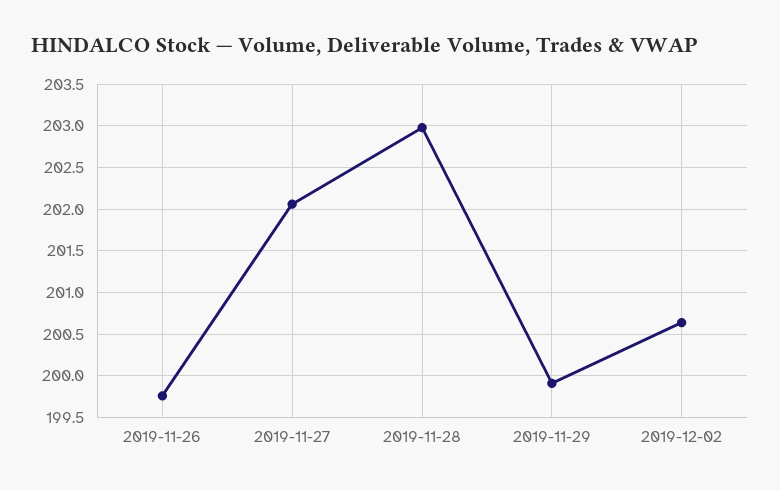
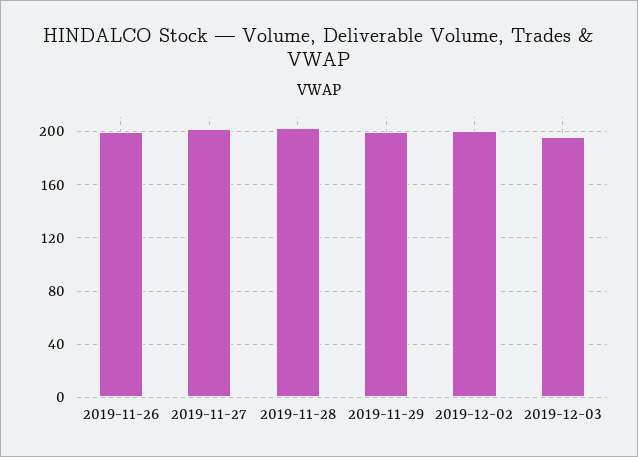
2019-12-03: none -> 195

